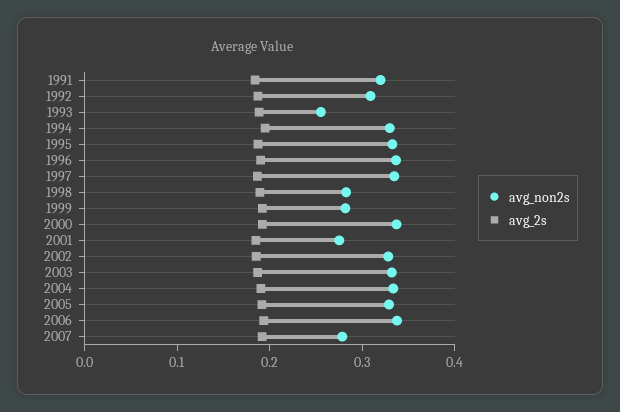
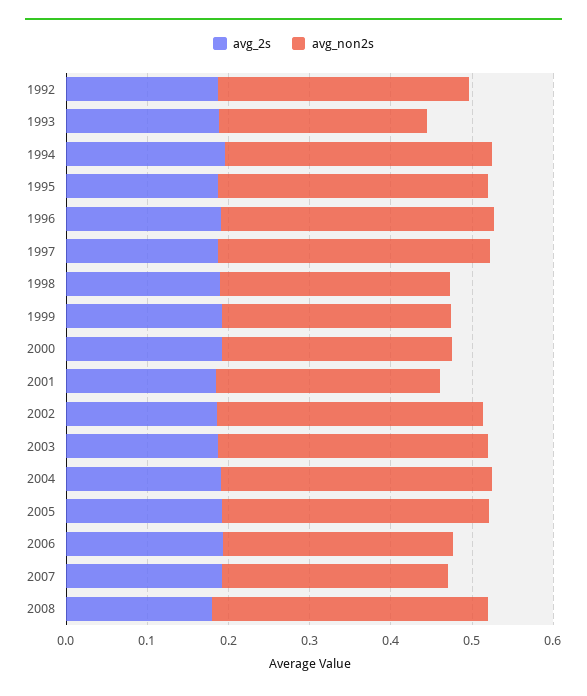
avg_non2s, 1991: 0.32 -> none
avg_2s, 1991: 0.18 -> none
avg_non2s, 2000: 0.34 -> 0.28
avg_non2s, 2006: 0.34 -> 0.28
avg_2s, 2008: none -> 0.18
avg_non2s, 2008: none -> 0.34

